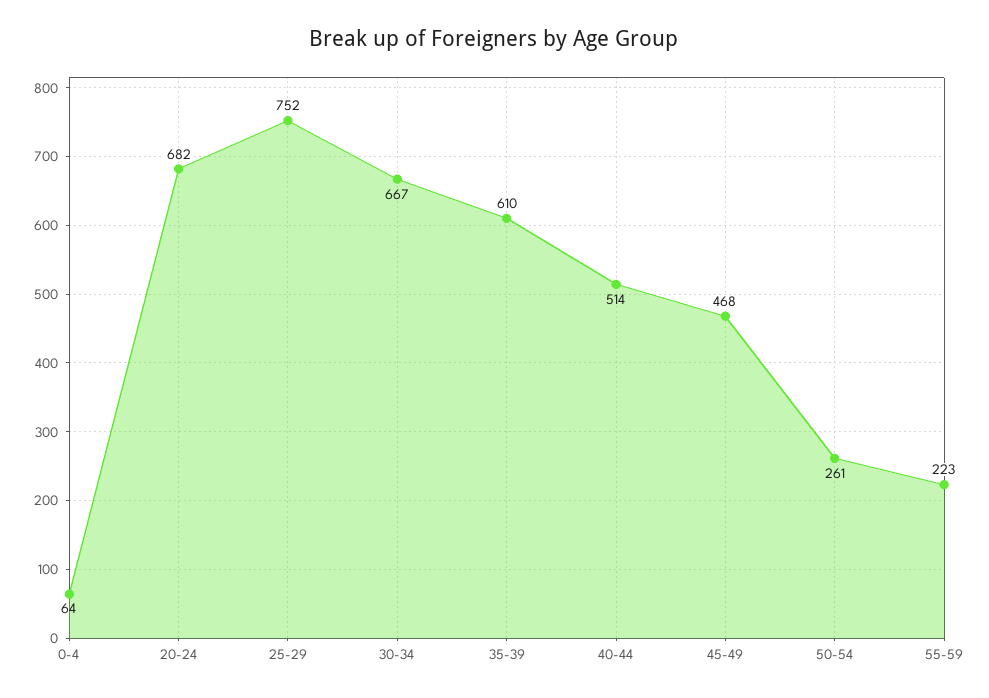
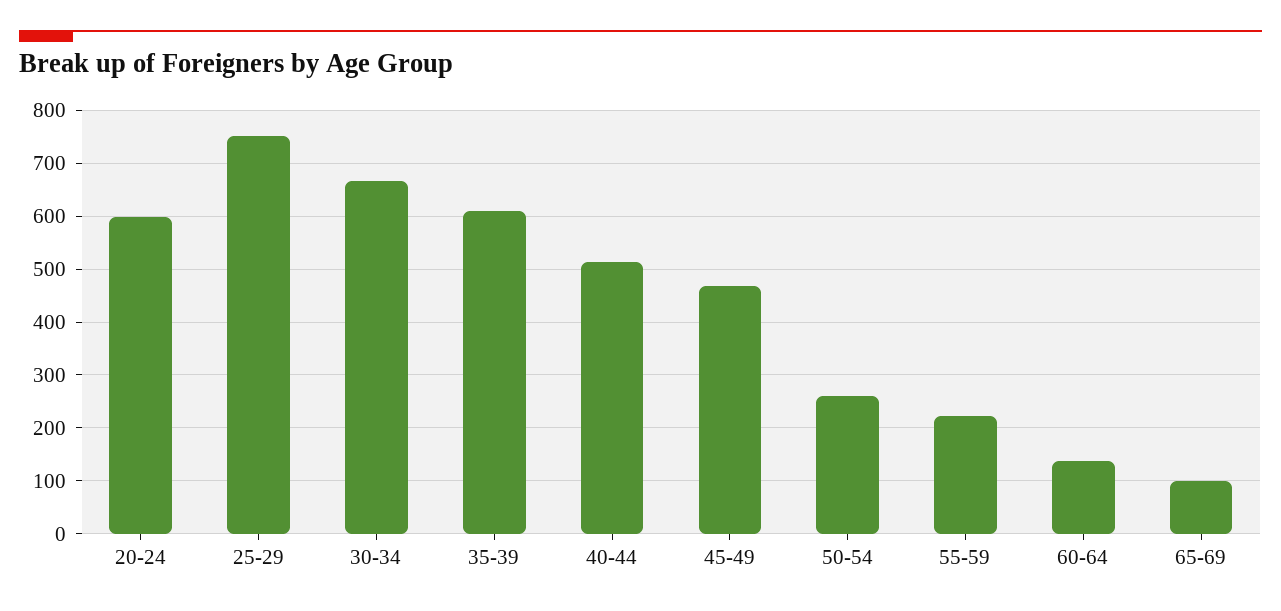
0-4: 64 -> none
20-24: 682 -> 600
60-64: none -> 140
65-69: none -> 100

